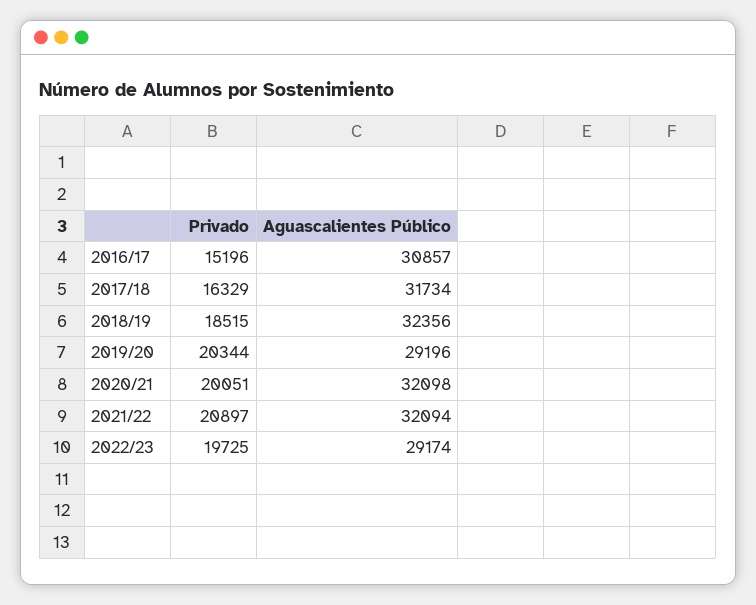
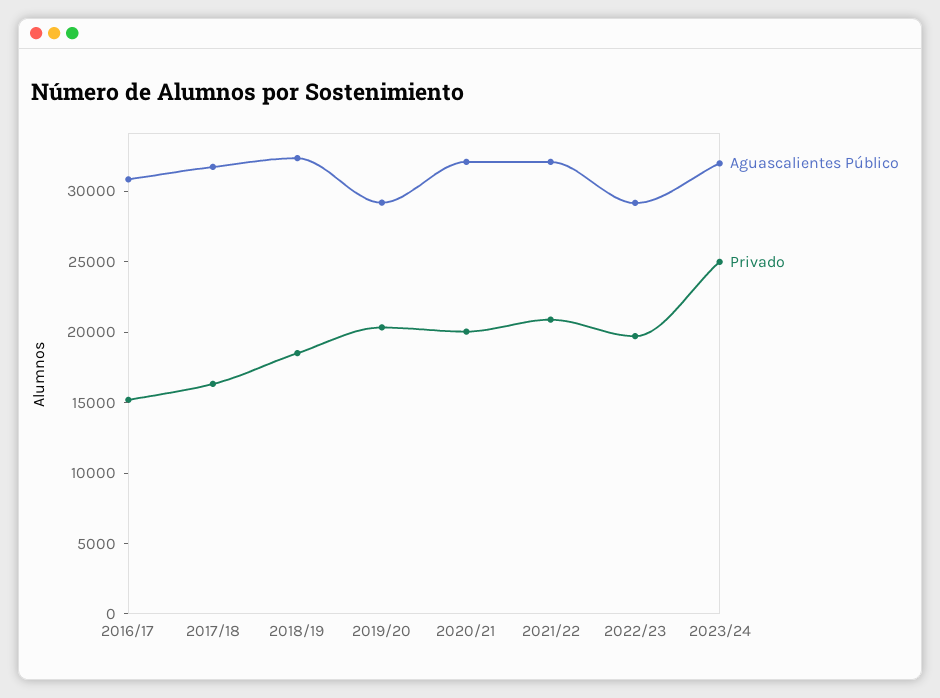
Aguascalientes Público, 2023/24: none -> 32000
Privado, 2023/24: none -> 25000

